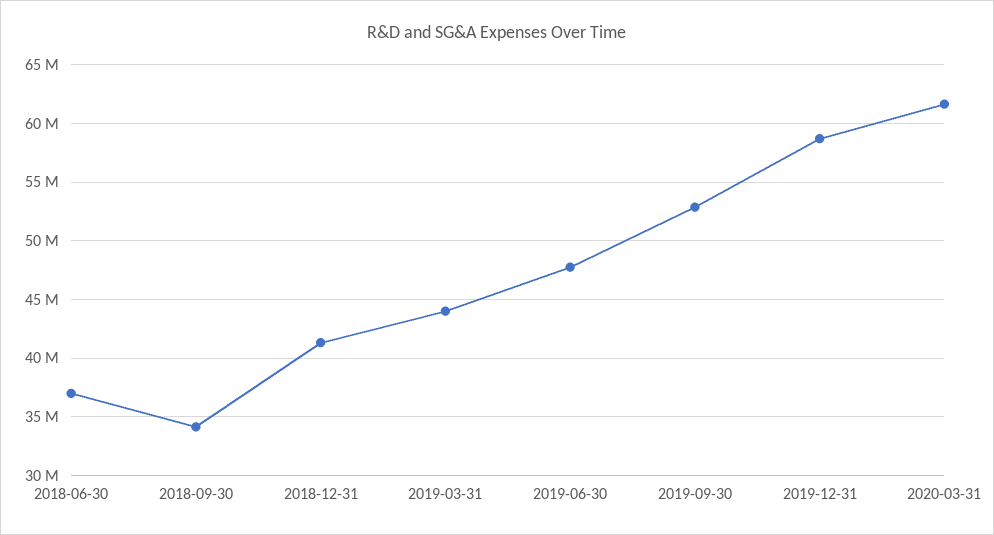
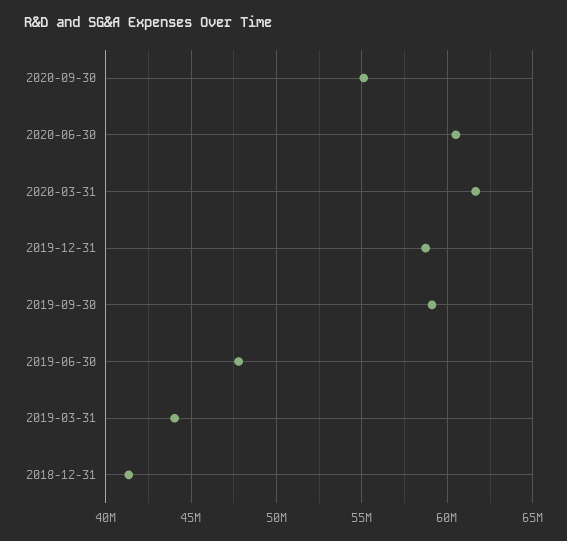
2018-06-30: 37000000 -> none
2018-09-30: 34000000 -> none
2019-09-30: 53000000 -> 59000000
2020-09-30: none -> 55000000
2020-06-30: none -> 60500000

